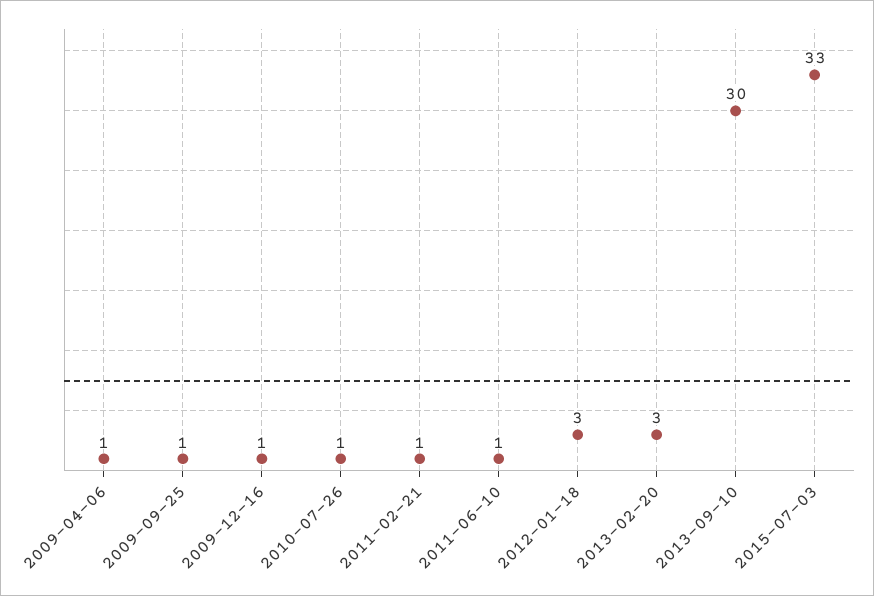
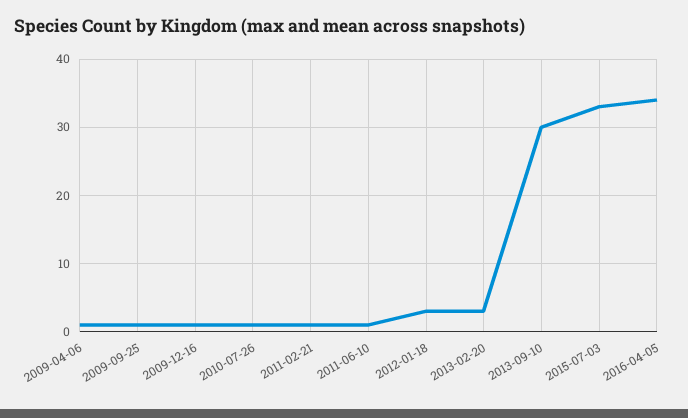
2016-04-05: none -> 34

